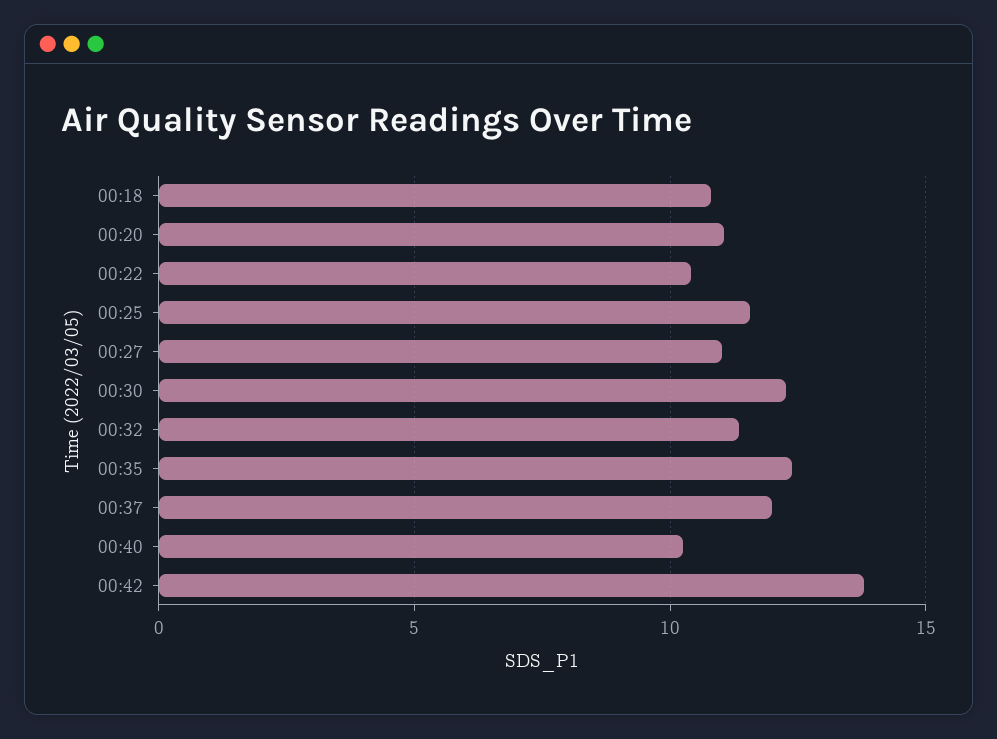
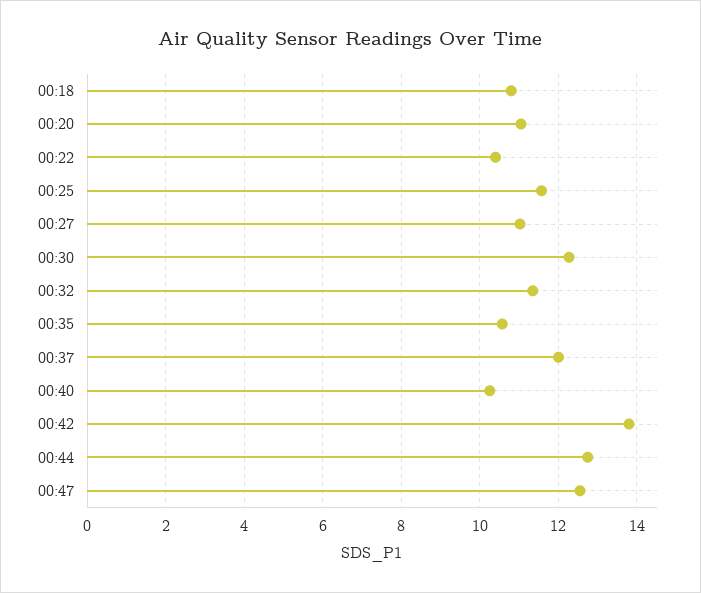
00:35: 12.5 -> 10.6
00:44: none -> 12.8
00:47: none -> 12.6

